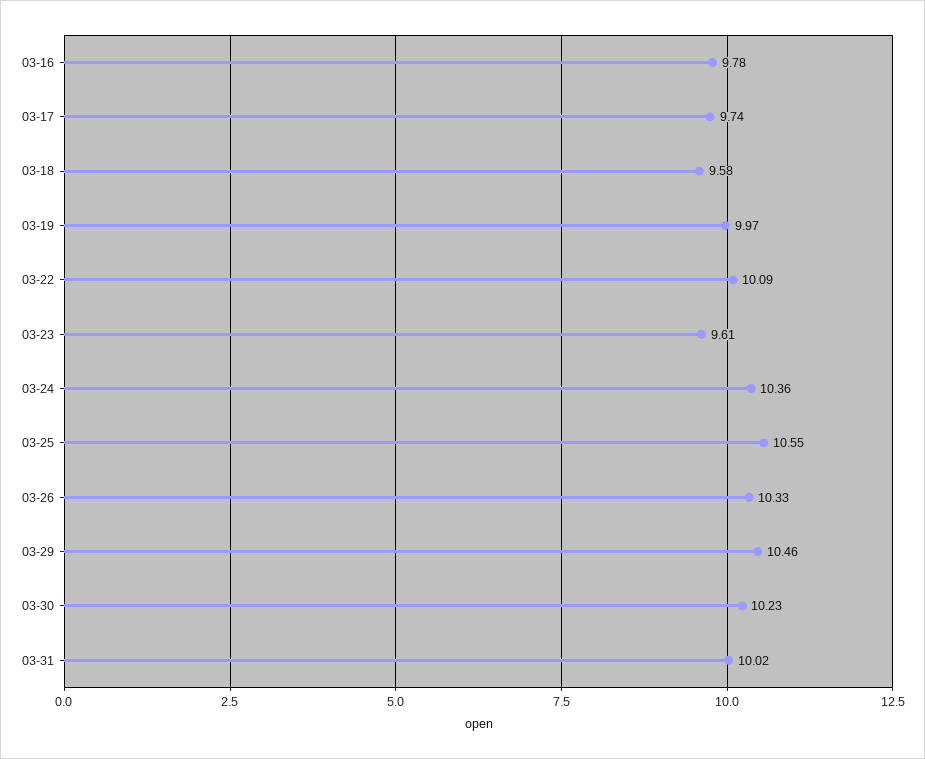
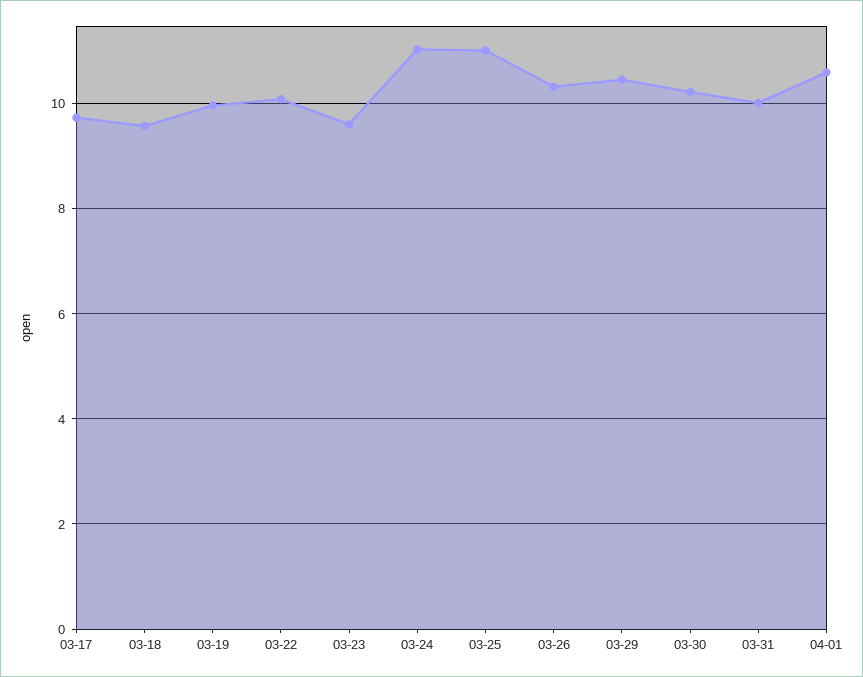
03-16: 9.78 -> none
03-24: 10.36 -> 11
03-25: 10.55 -> 11
04-01: none -> 10.6

